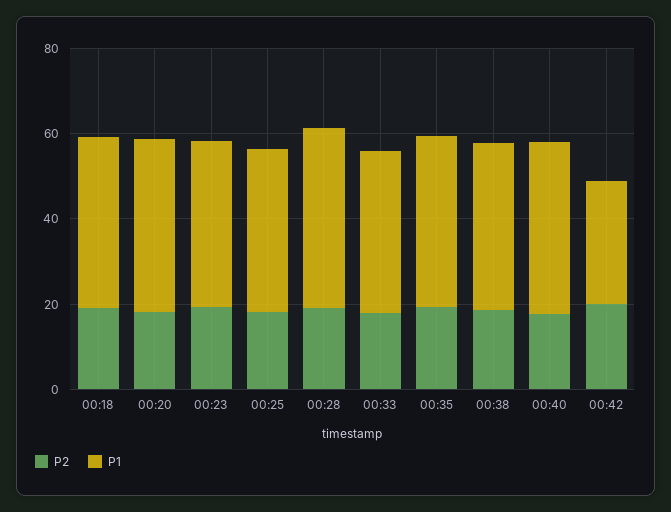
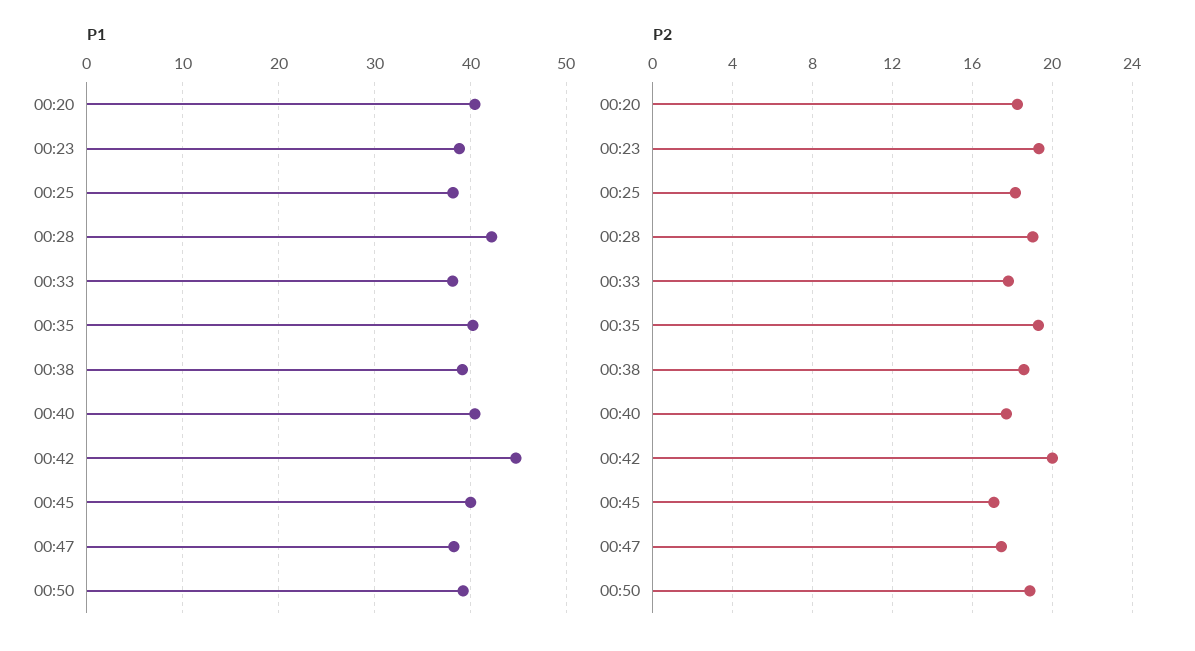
P2, 00:18: 20 -> none
P1, 00:18: 40 -> none
P1, 00:42: 30 -> 45
P1, 00:45: none -> 40
P1, 00:47: none -> 38
P1, 00:50: none -> 39
P2, 00:45: none -> 17
P2, 00:47: none -> 17.5
P2, 00:50: none -> 19

